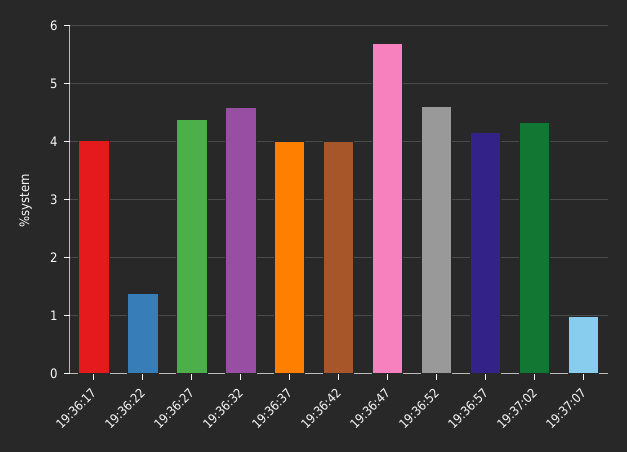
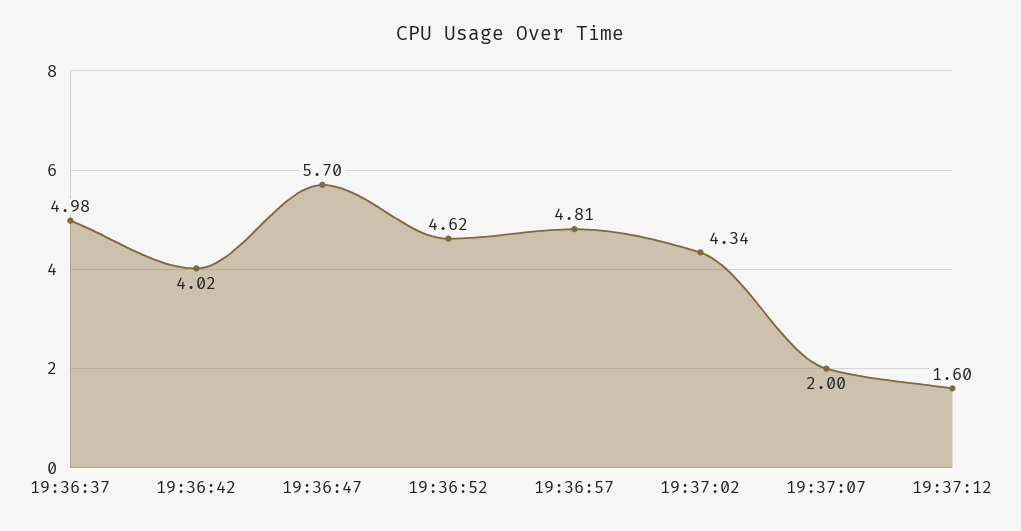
19:36:17: 4 -> none
19:36:22: 1.4 -> none
19:36:27: 4.4 -> none
19:36:32: 4.6 -> none
19:36:37: 4 -> 4.98
19:36:57: 4.2 -> 4.81
19:37:07: 1 -> 2
19:37:12: none -> 1.6

